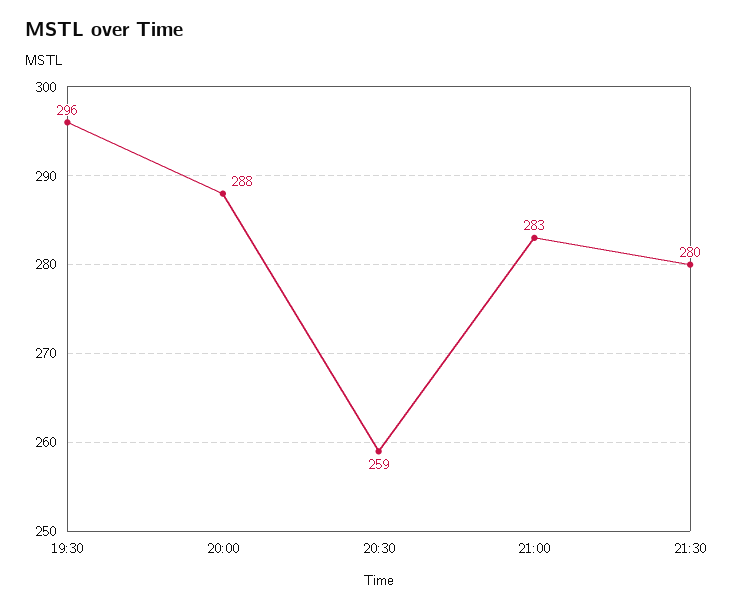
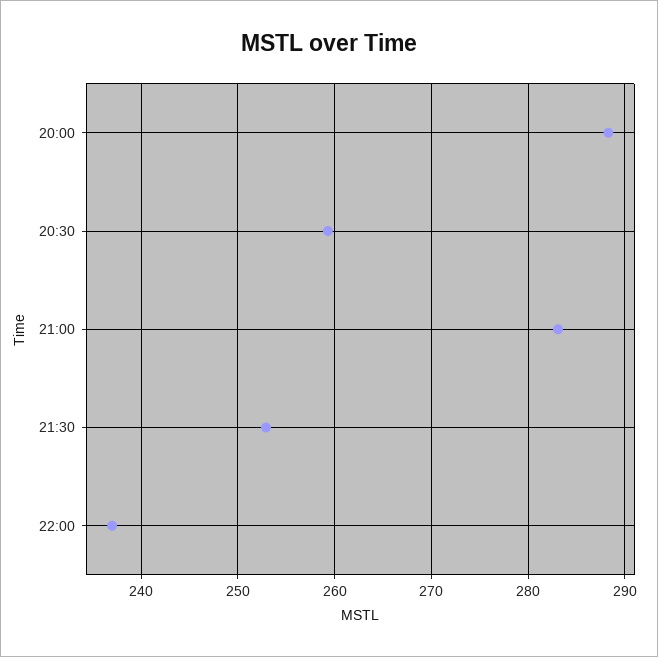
19:30: 296 -> none
21:30: 280 -> 253
22:00: none -> 237

